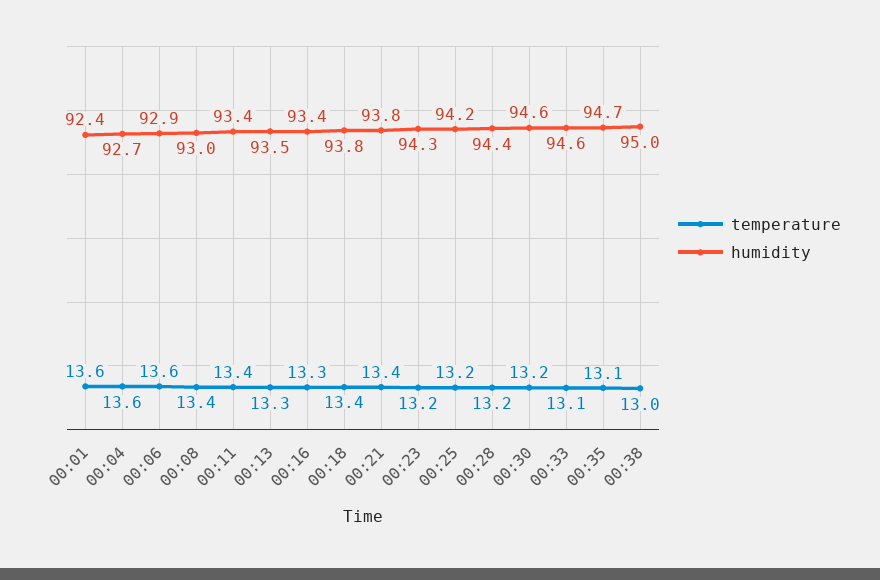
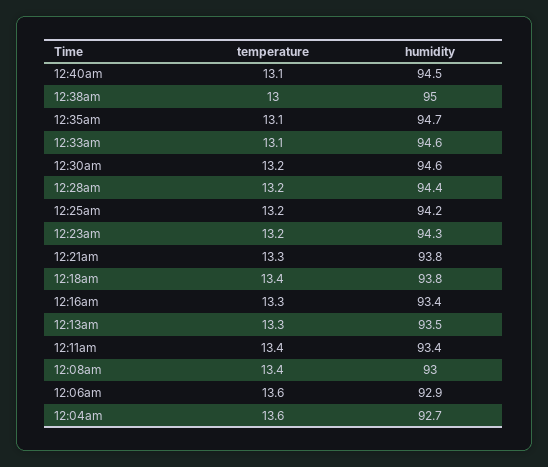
temperature, 00:01: 13.6 -> none
humidity, 00:01: 92.4 -> none
temperature, 00:21: 13.4 -> 13.3
temperature, 12:40am: none -> 13.1
humidity, 12:40am: none -> 94.5

